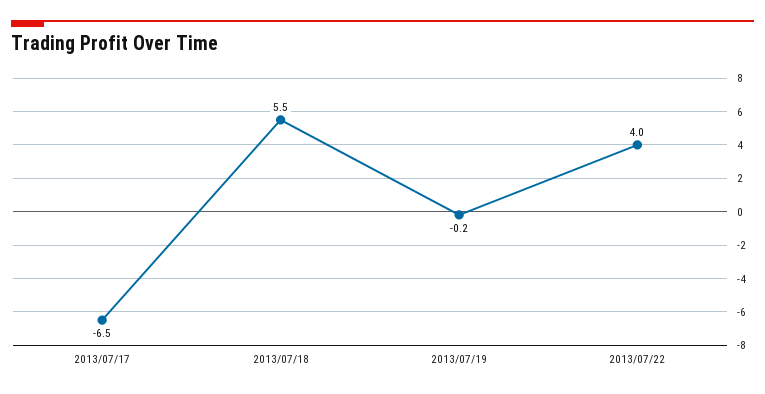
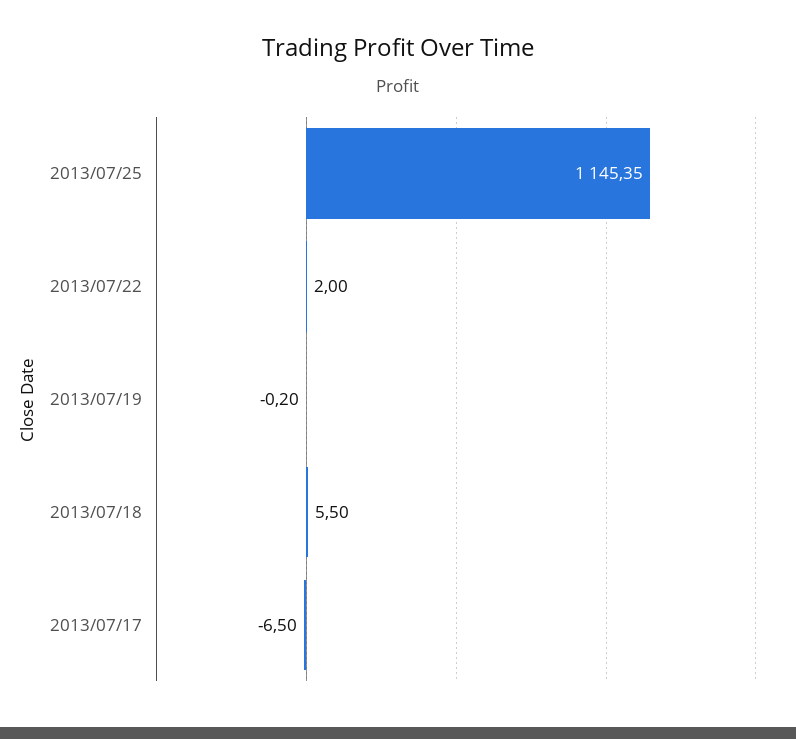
2013/07/22: 4 -> 2
2013/07/25: none -> 1145.35

